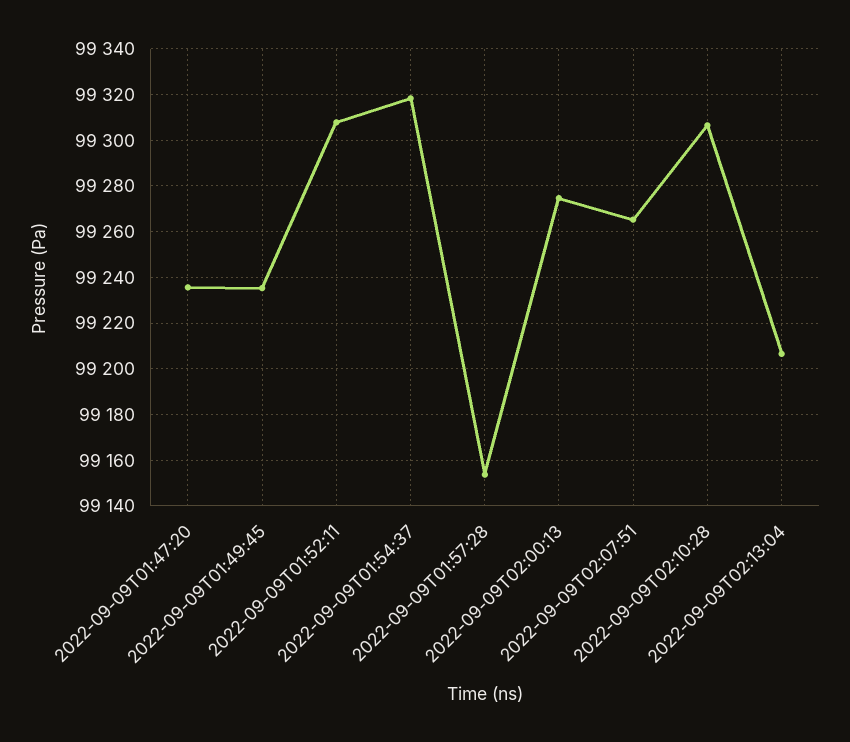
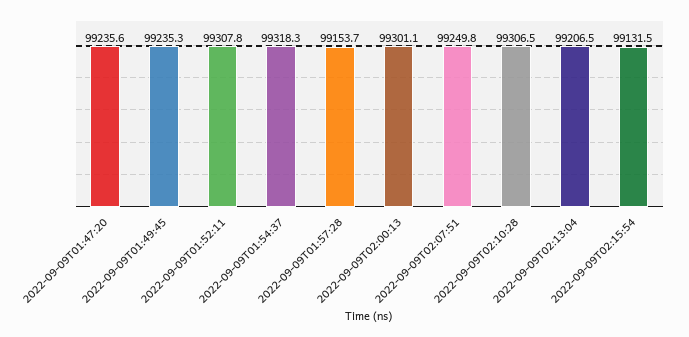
2022-09-09T02:00:13: 99275 -> 99301.1
2022-09-09T02:07:51: 99265 -> 99249.8
2022-09-09T02:15:54: none -> 99131.5

